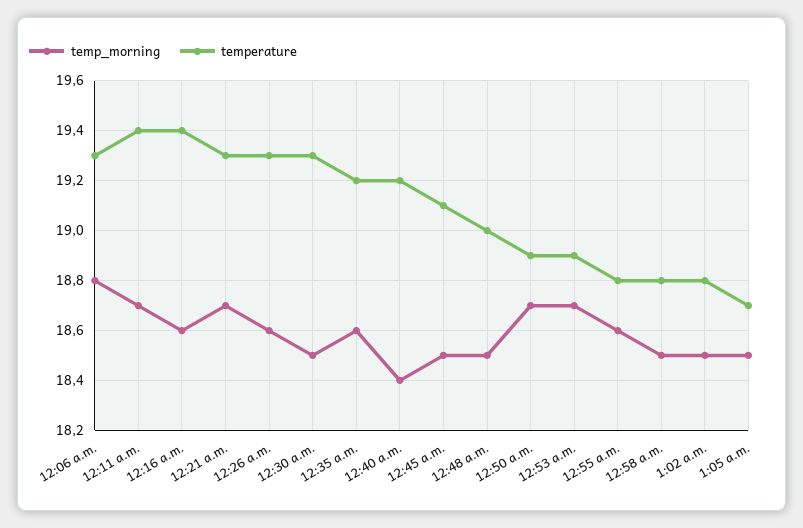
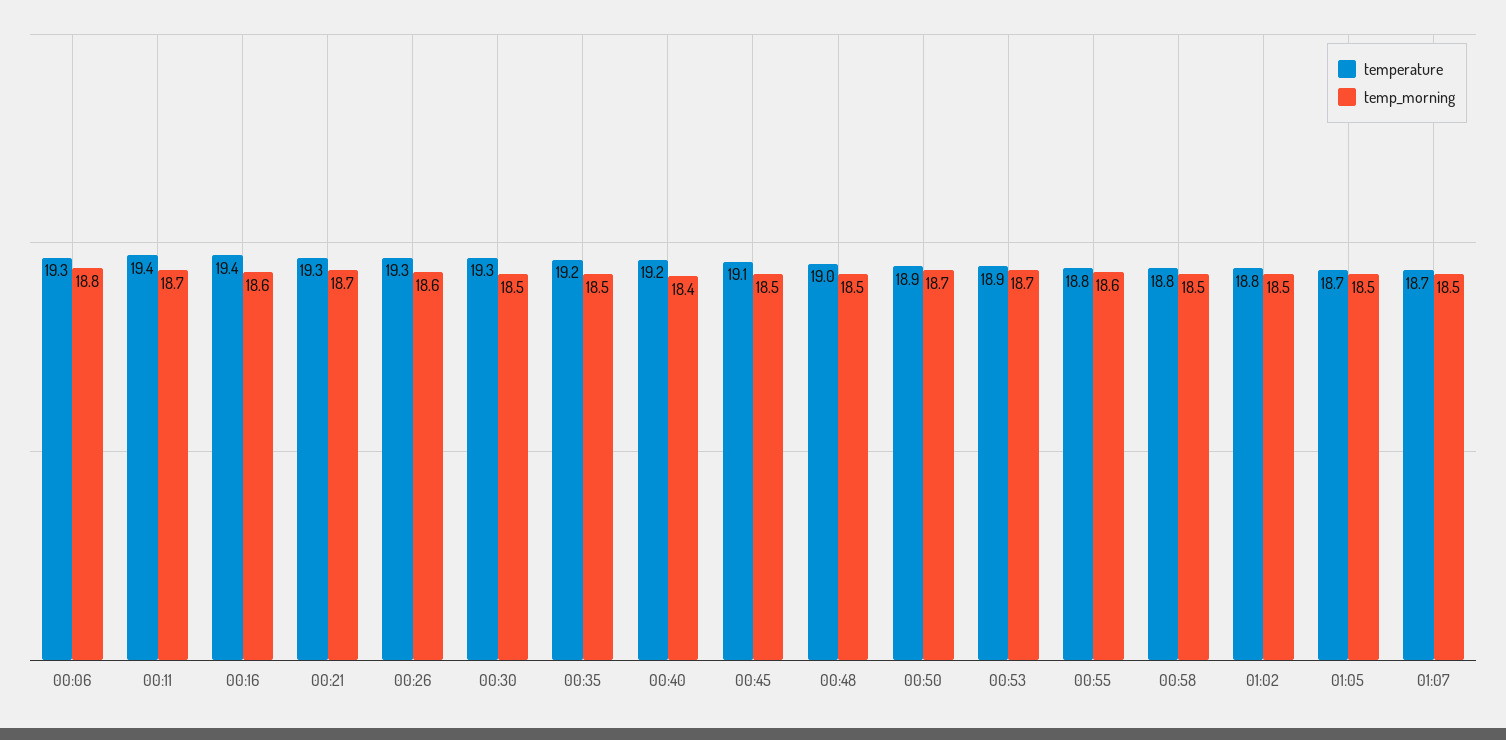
temp_morning, 12:35 a.m.: 18.6 -> 18.5
temperature, 01:07: none -> 18.7
temp_morning, 01:07: none -> 18.5

